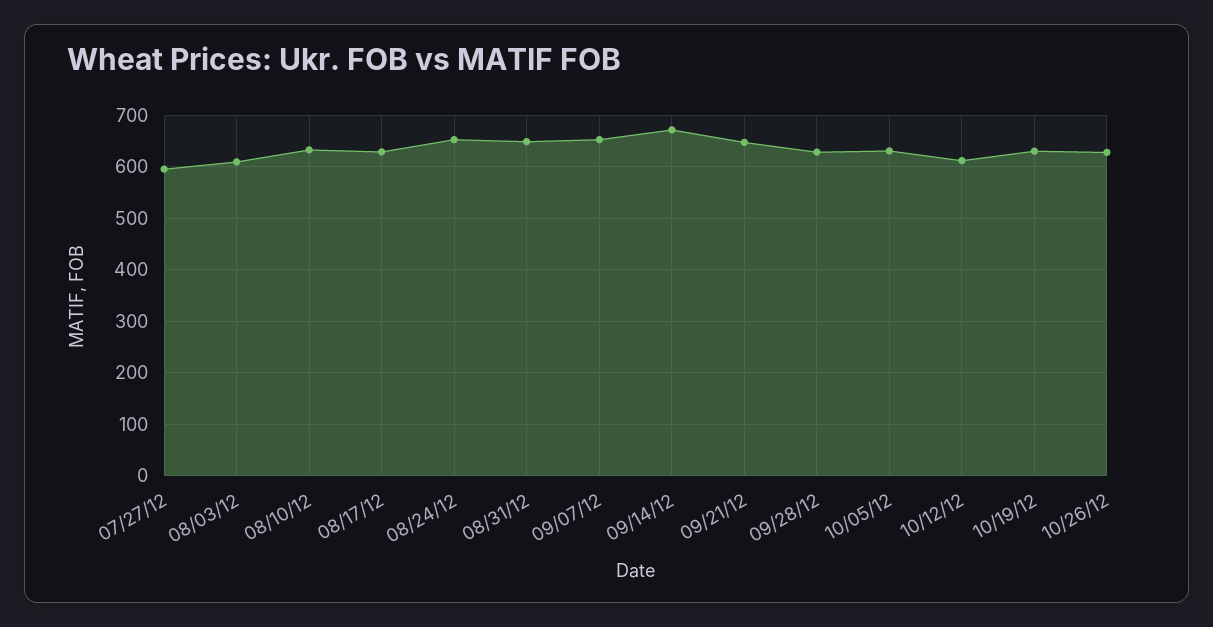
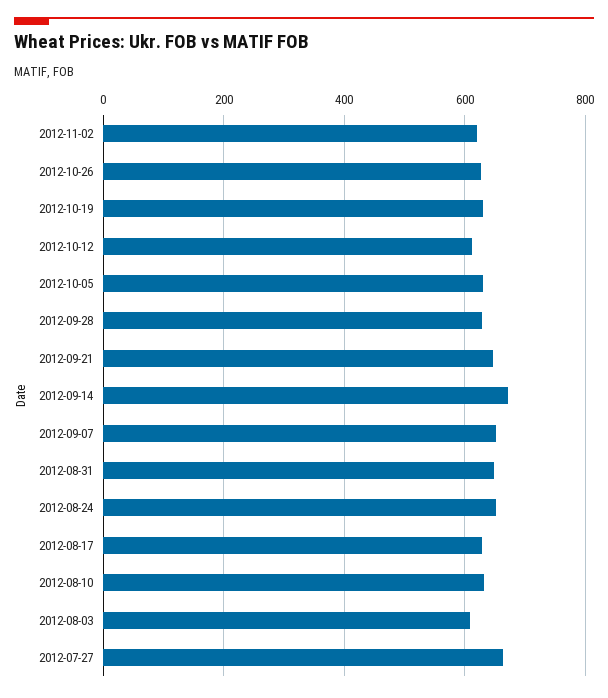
07/27/12: 600 -> 660
2012-11-02: none -> 620

